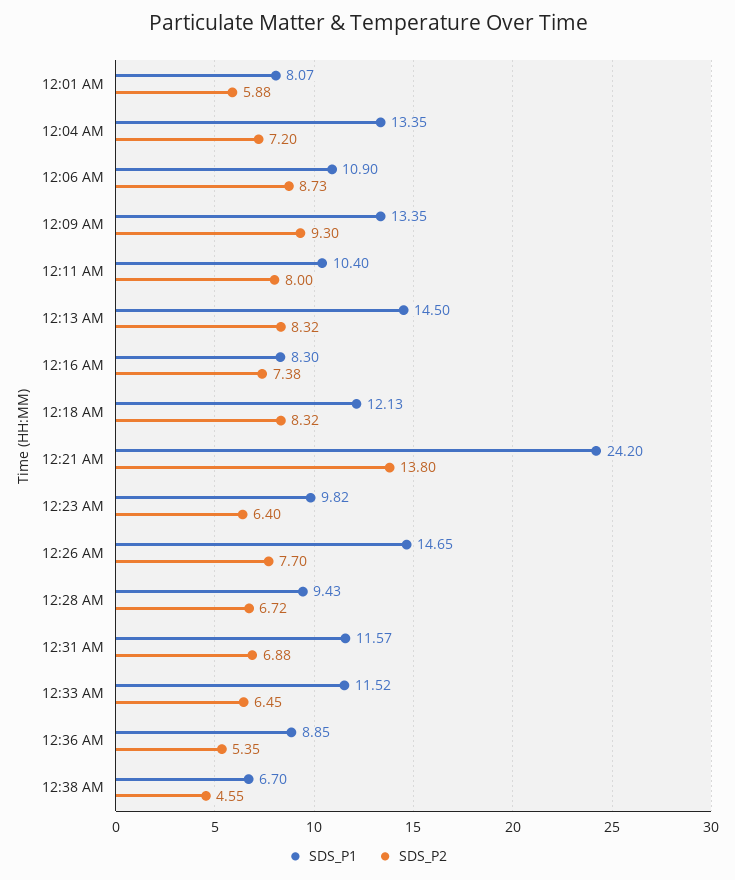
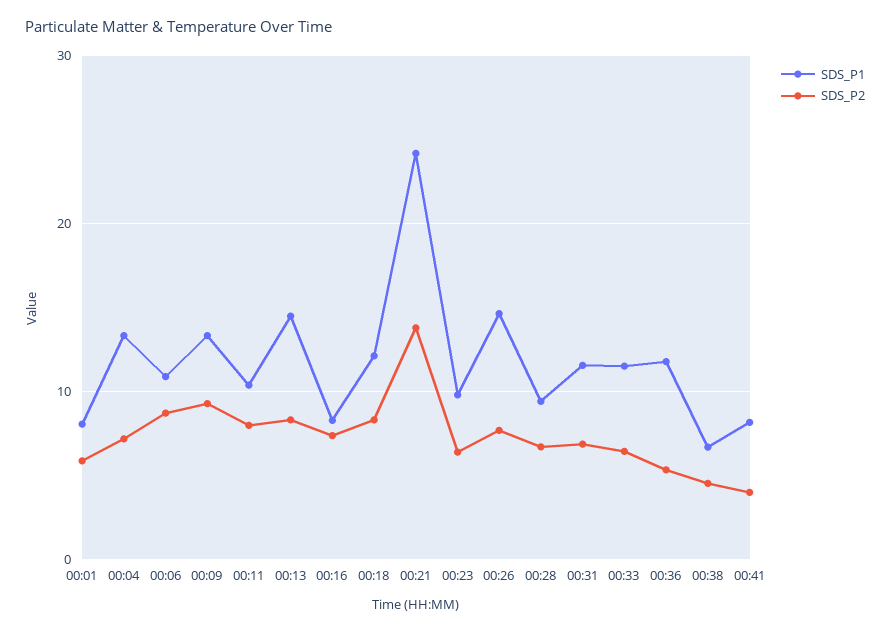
SDS_P1, 12:36 AM: 8.85 -> 12
SDS_P1, 00:41: none -> 8
SDS_P2, 00:41: none -> 4

